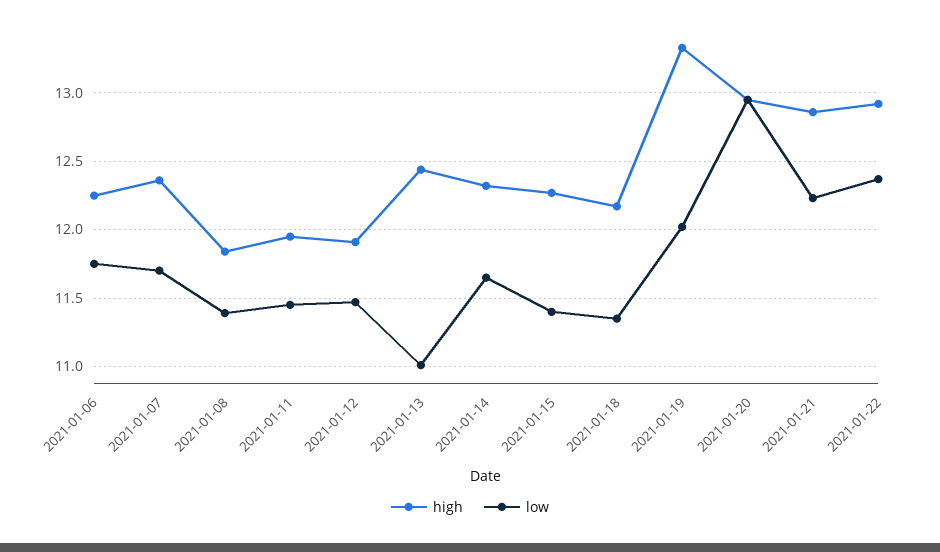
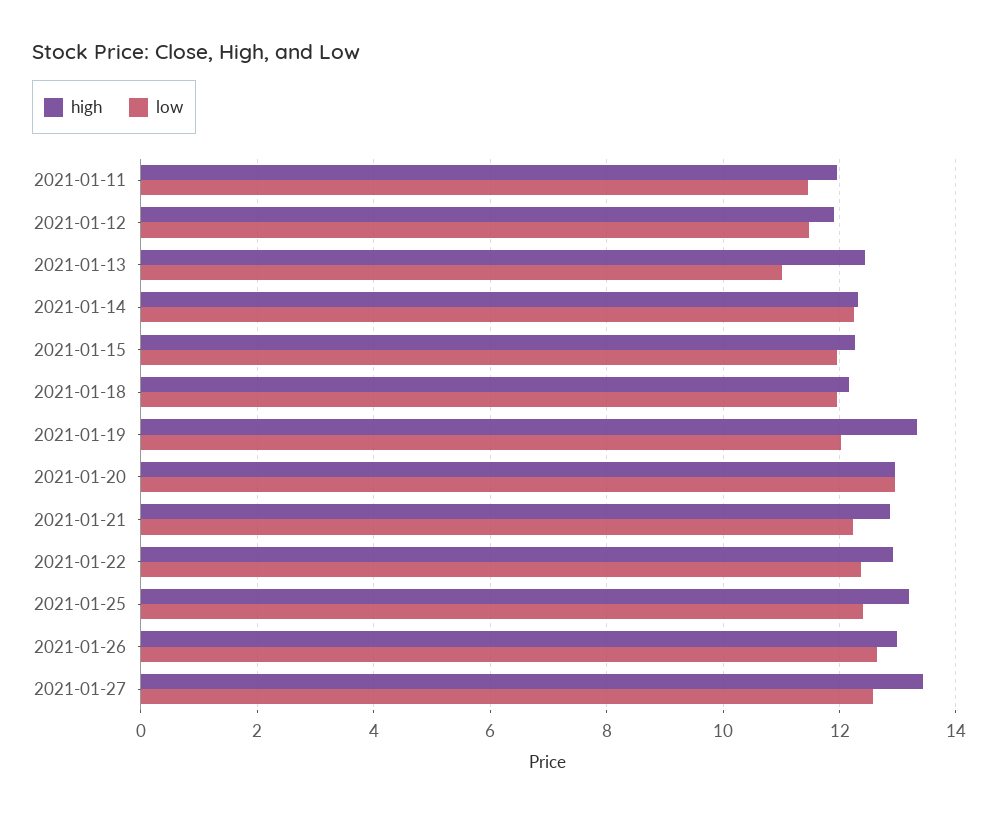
high, 2021-01-06: 12.25 -> none
low, 2021-01-06: 11.75 -> none
high, 2021-01-07: 12.35 -> none
low, 2021-01-07: 11.7 -> none
high, 2021-01-08: 11.85 -> none
low, 2021-01-08: 11.4 -> none
low, 2021-01-14: 11.65 -> 12.2
low, 2021-01-15: 11.4 -> 12
low, 2021-01-18: 11.35 -> 12
high, 2021-01-25: none -> 13.2
low, 2021-01-25: none -> 12.4
high, 2021-01-26: none -> 13
low, 2021-01-26: none -> 12.6
high, 2021-01-27: none -> 13.4
low, 2021-01-27: none -> 12.6

